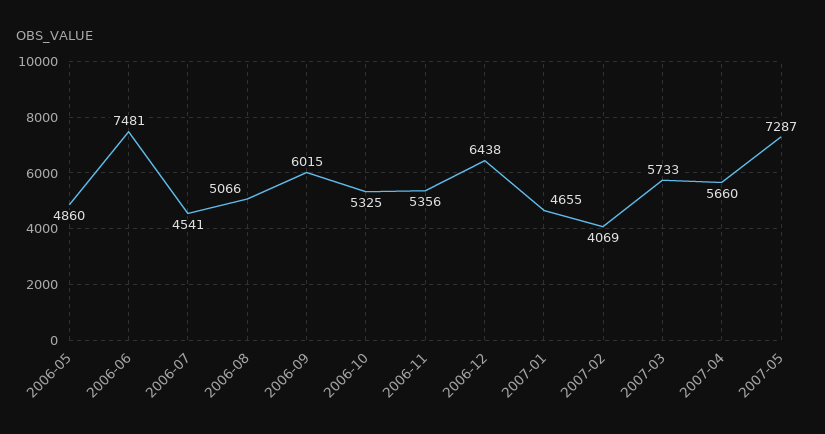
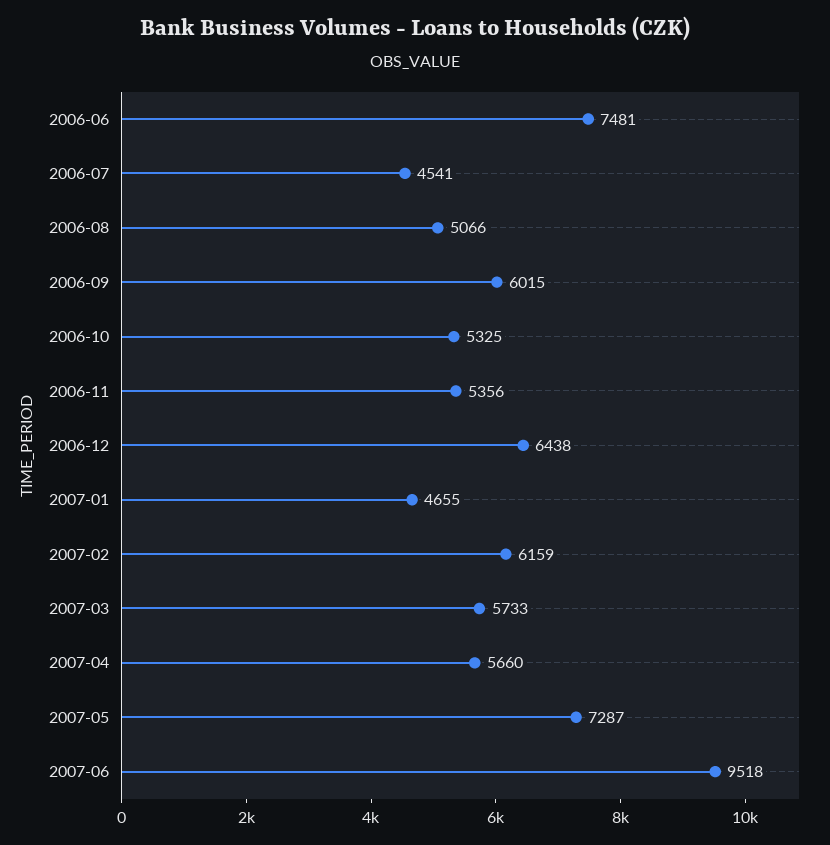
2006-05: 4860 -> none
2007-02: 4069 -> 6159
2007-06: none -> 9518

